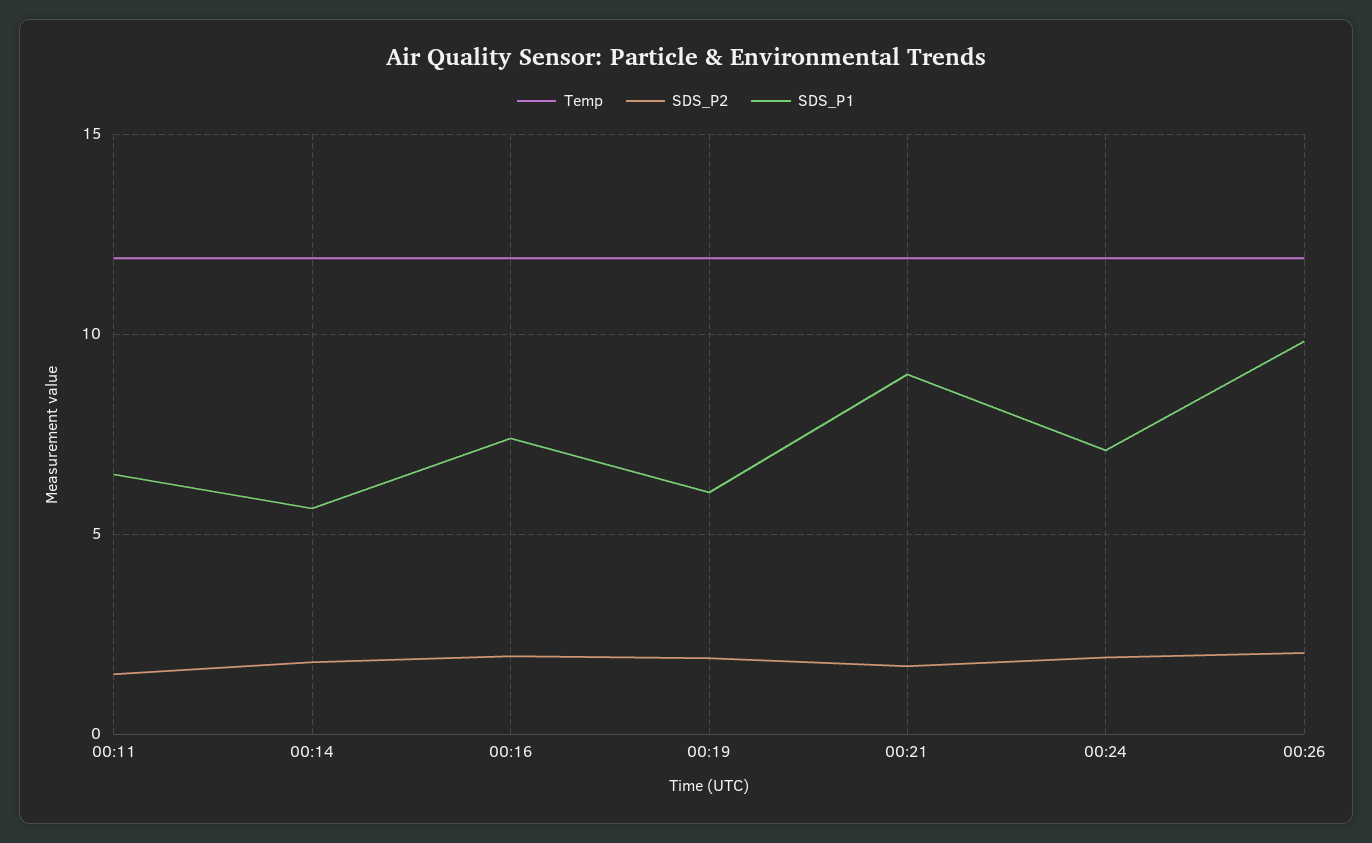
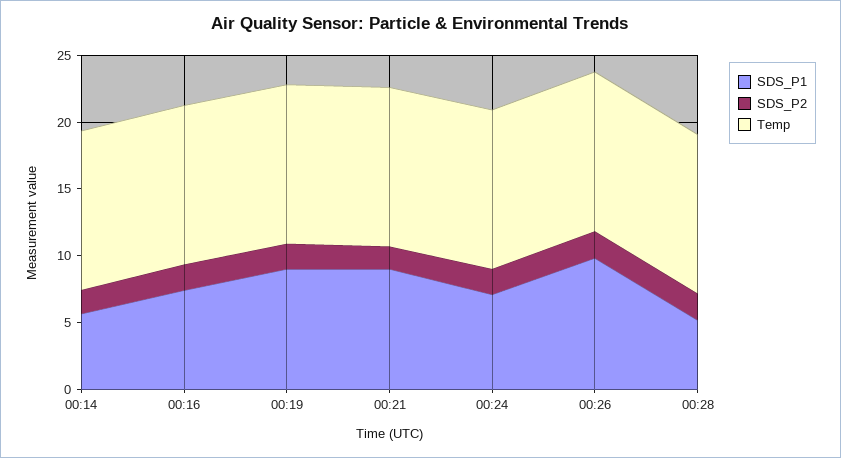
Temp, 00:11: 12 -> none
SDS_P2, 00:11: 1.5 -> none
SDS_P1, 00:11: 6.5 -> none
SDS_P1, 00:19: 6 -> 9
SDS_P1, 00:28: none -> 5
SDS_P2, 00:28: none -> 2
Temp, 00:28: none -> 12

